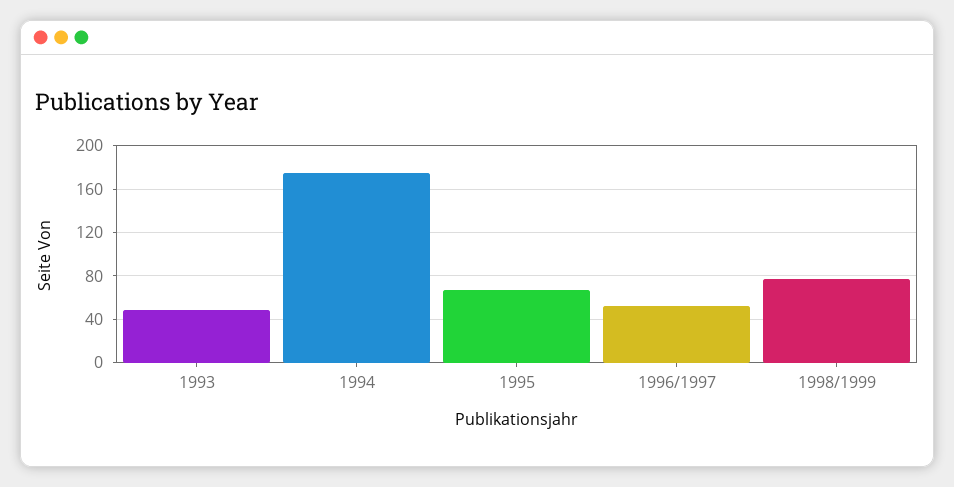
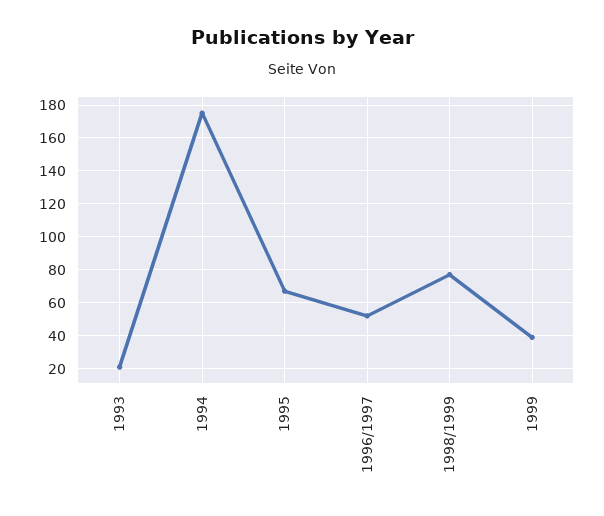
1993: 50 -> 20
1999: none -> 40

